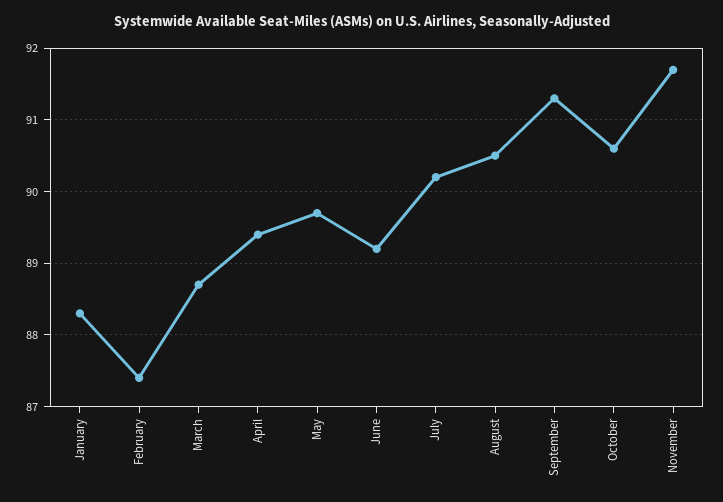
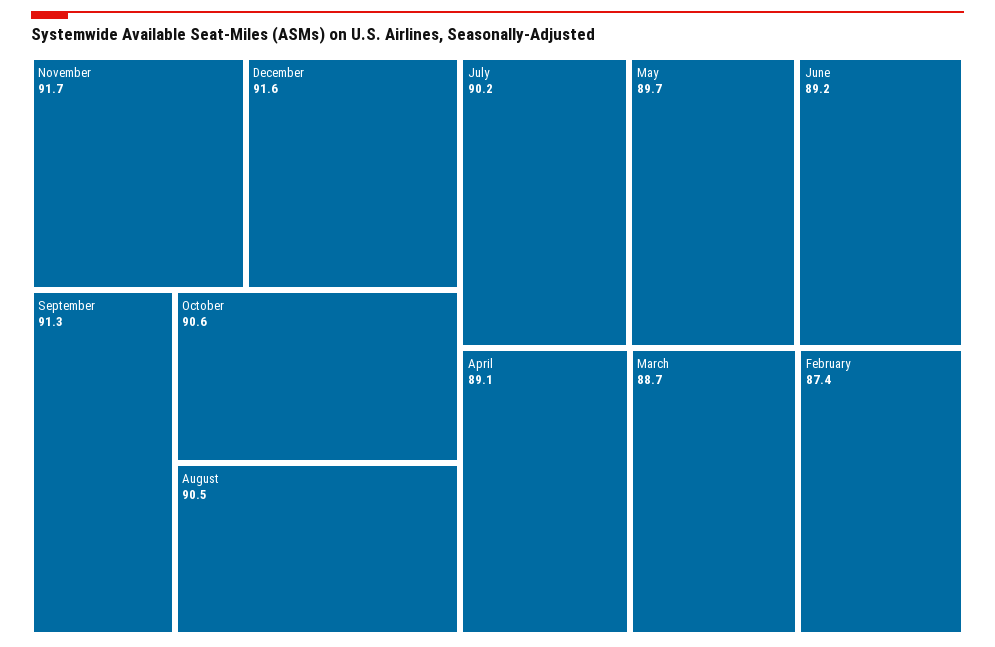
January: 88.3 -> none
April: 89.4 -> 89.1
December: none -> 91.6

